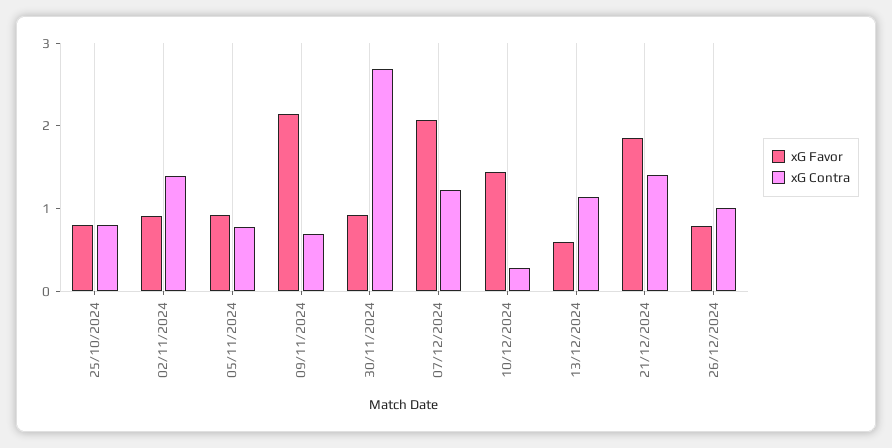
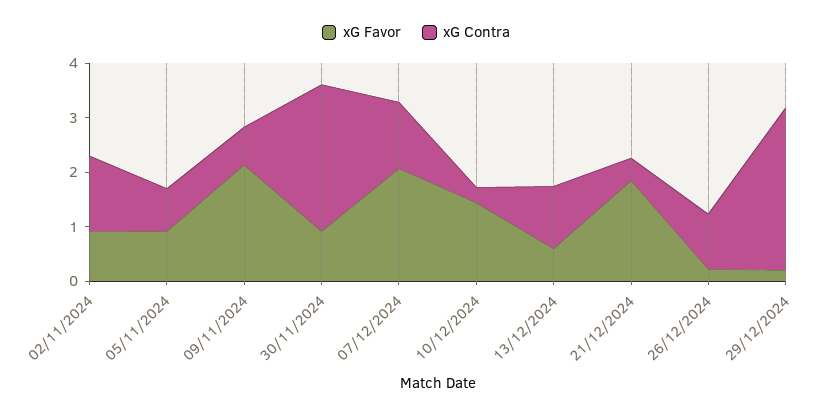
xG Favor, 25/10/2024: 0.8 -> none
xG Contra, 25/10/2024: 0.8 -> none
xG Contra, 21/12/2024: 1.4 -> 0.4
xG Favor, 26/12/2024: 0.8 -> 0.2
xG Favor, 29/12/2024: none -> 0.2
xG Contra, 29/12/2024: none -> 3

